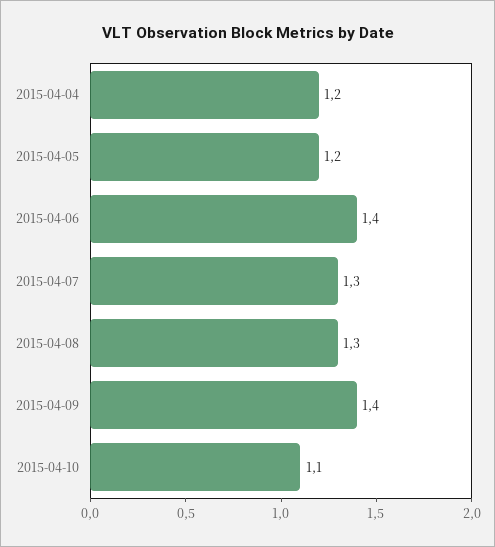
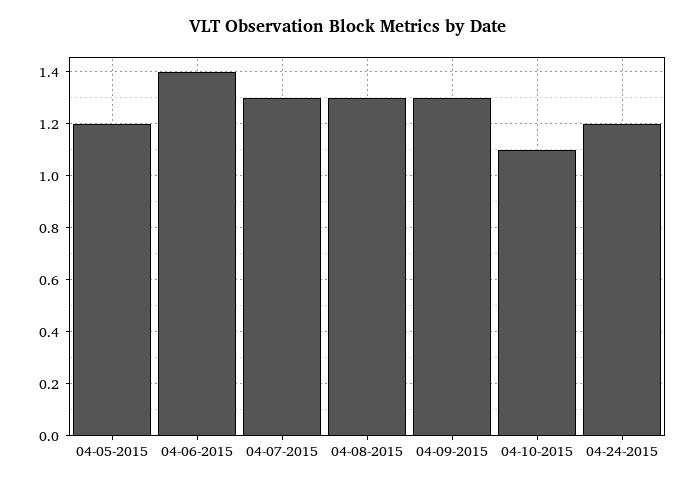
2015-04-04: 1.2 -> none
2015-04-09: 1.4 -> 1.3
04-24-2015: none -> 1.2

